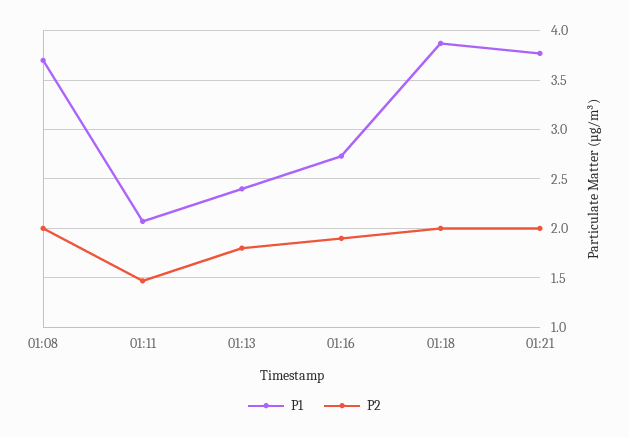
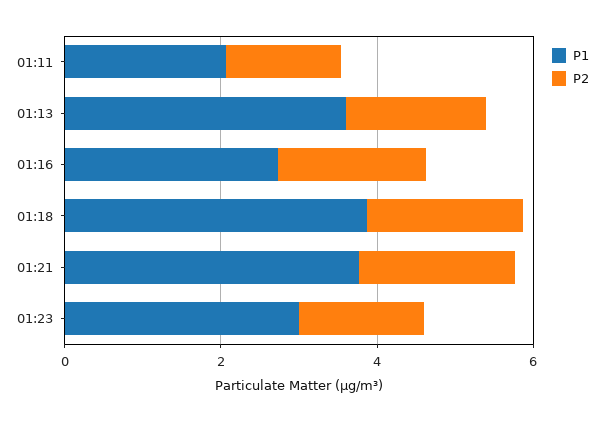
P1, 01:08: 3.7 -> none
P2, 01:08: 2 -> none
P1, 01:13: 2.4 -> 3.5
P1, 01:23: none -> 3
P2, 01:23: none -> 1.5

